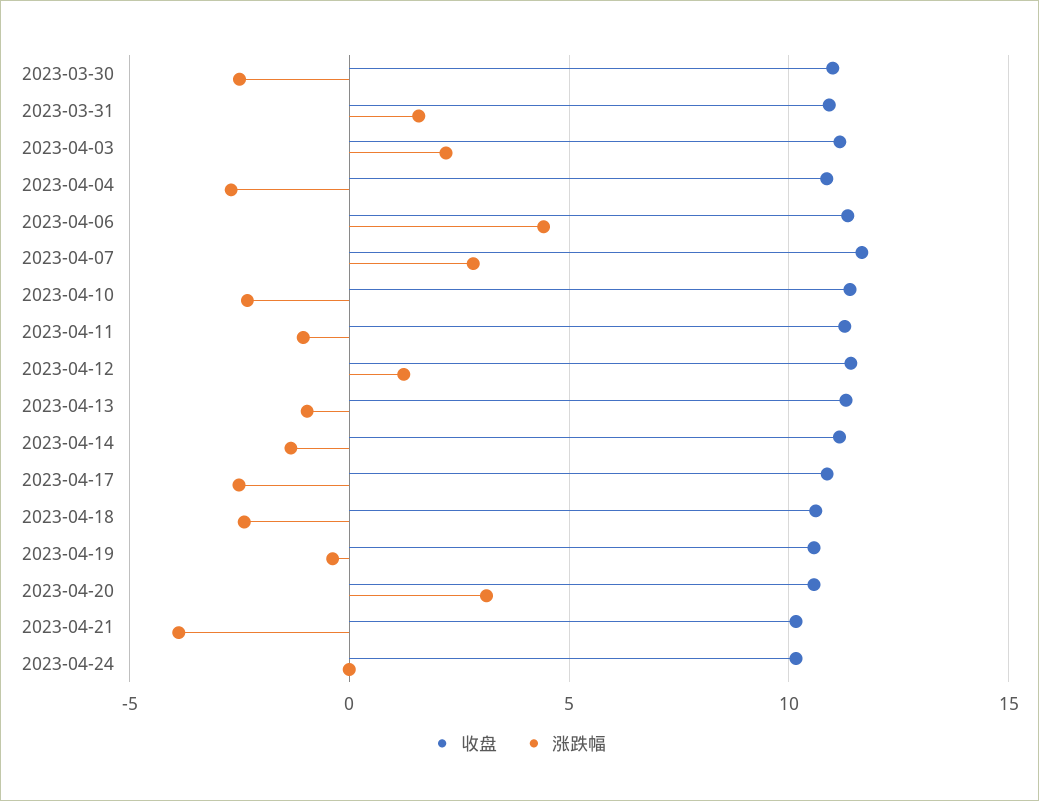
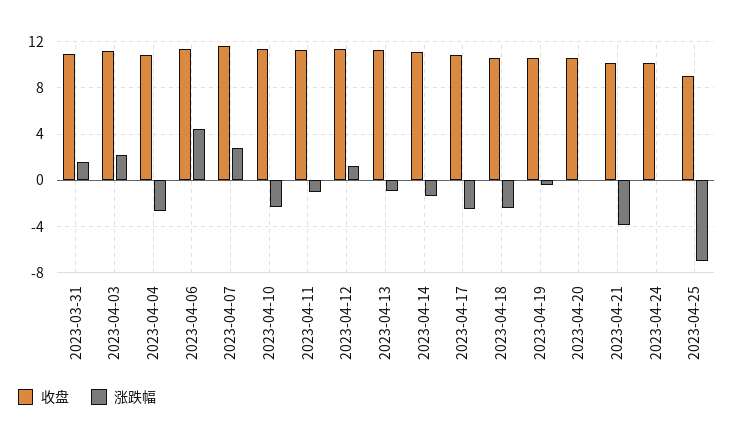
收盘, 2023-03-30: 11 -> none
涨跌幅, 2023-03-30: -2.5 -> none
涨跌幅, 2023-04-20: 3 -> 0
收盘, 2023-04-25: none -> 9
涨跌幅, 2023-04-25: none -> -7

